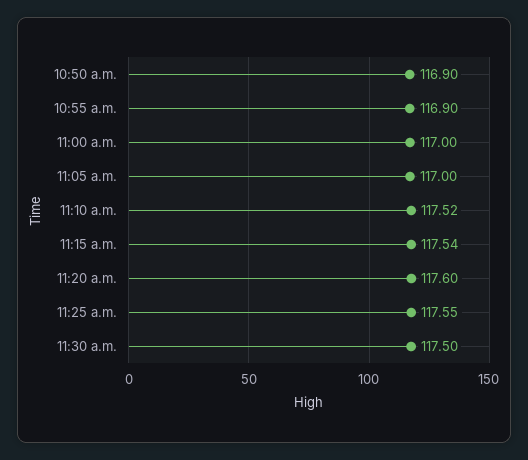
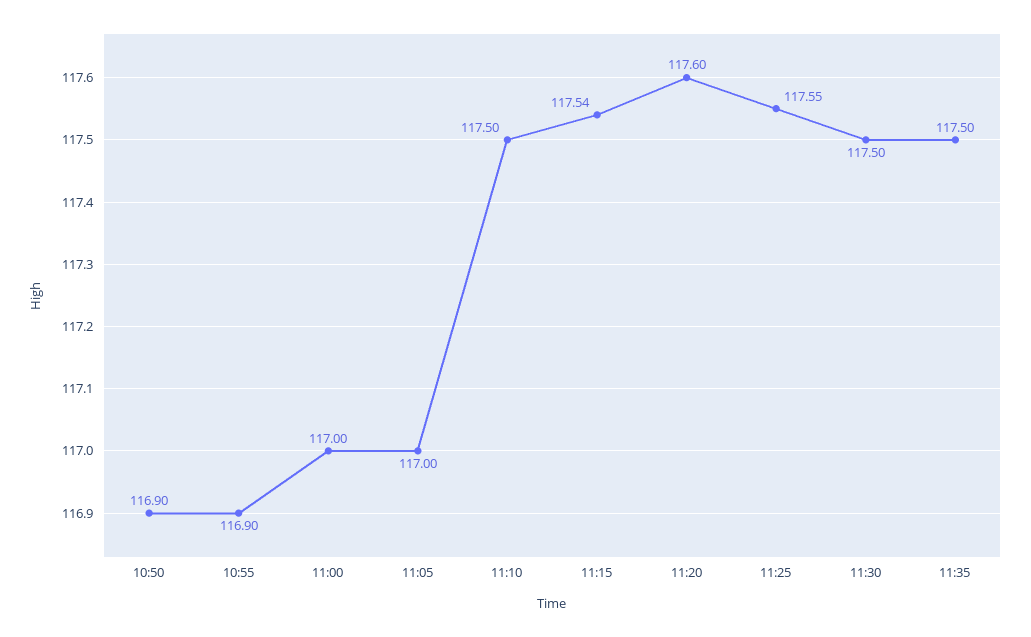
11:10 a.m.: 117.52 -> 117.5
11:35: none -> 117.5

